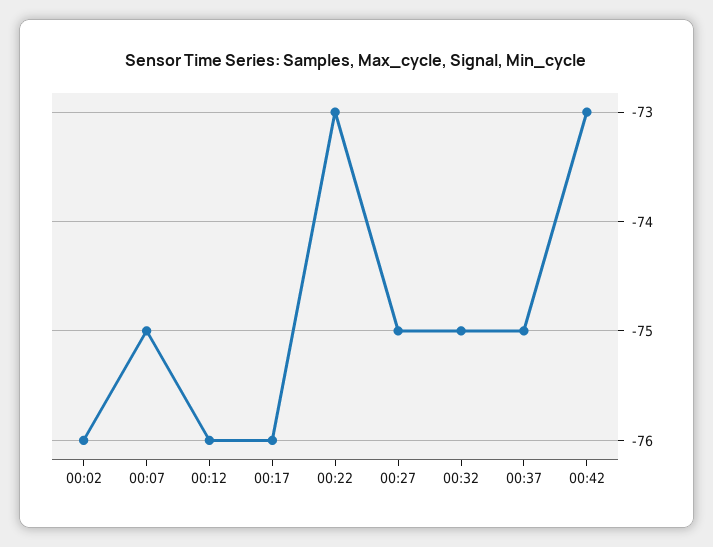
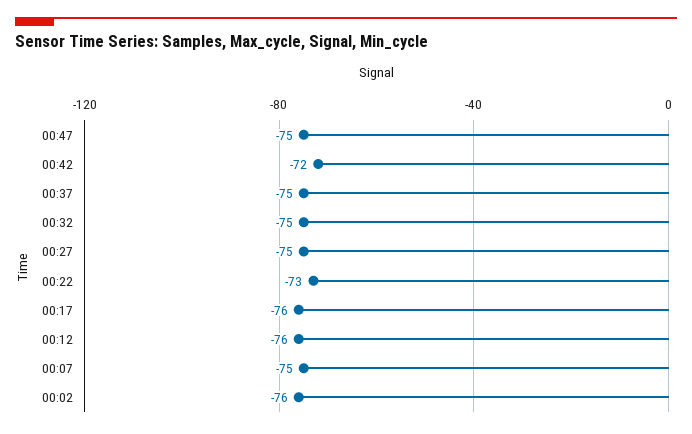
00:42: -73 -> -72
00:47: none -> -75

